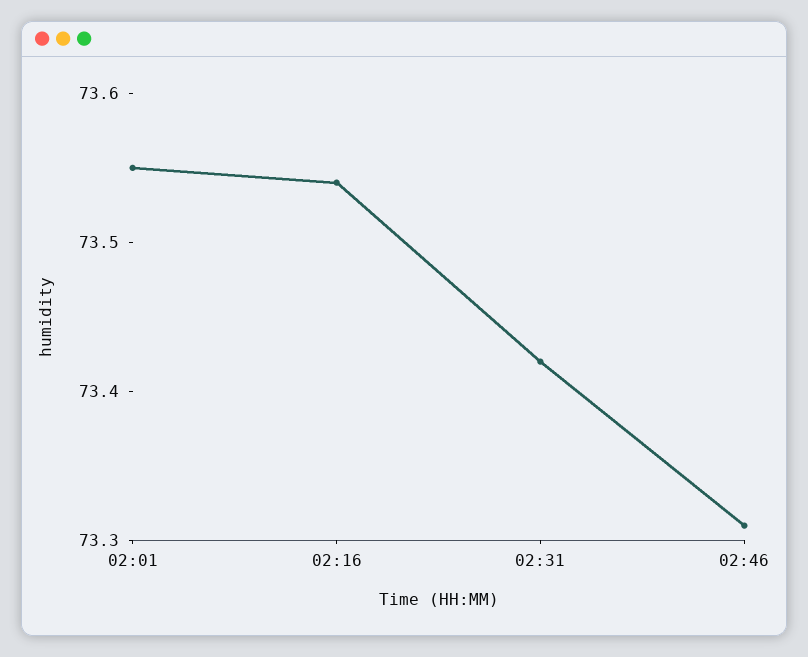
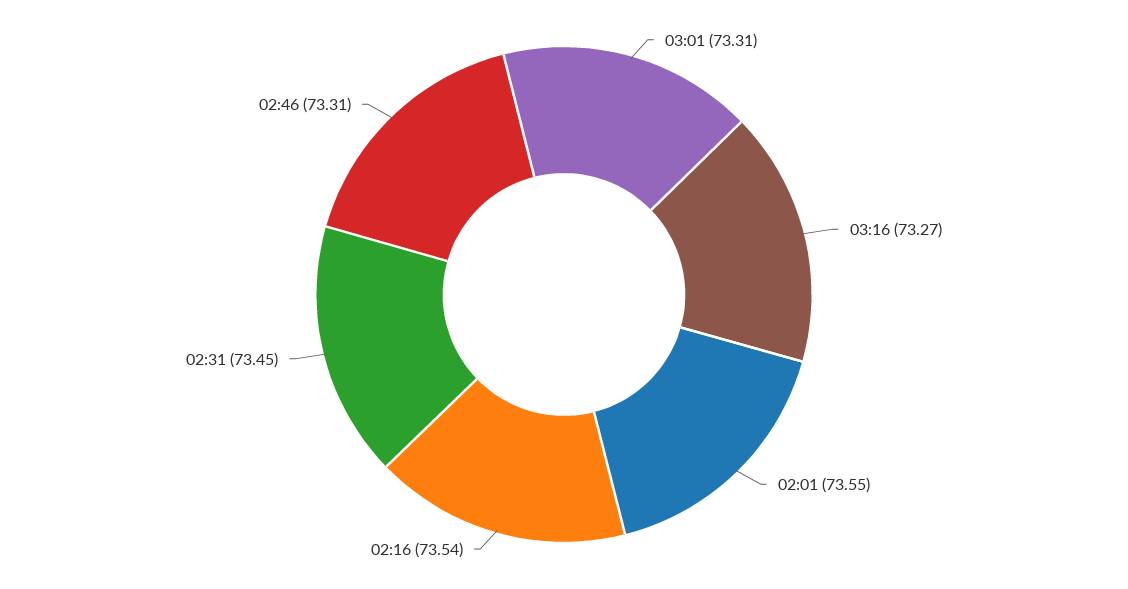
02:31: 73.42 -> 73.45
03:01: none -> 73.31
03:16: none -> 73.27

